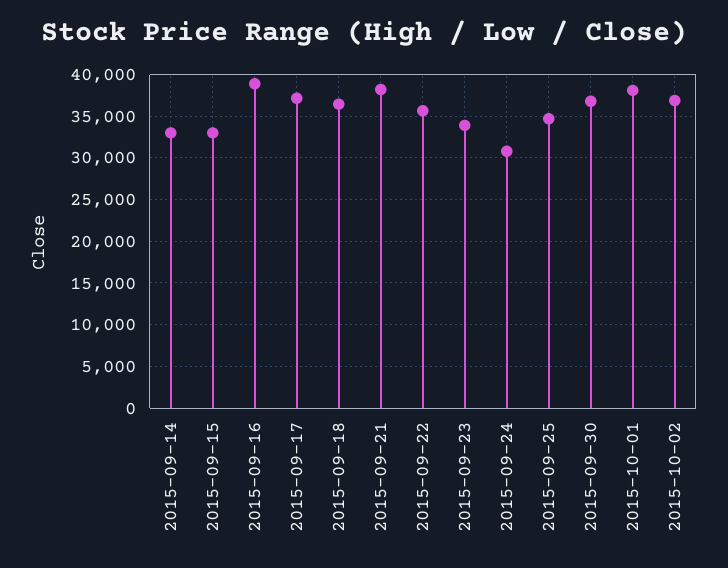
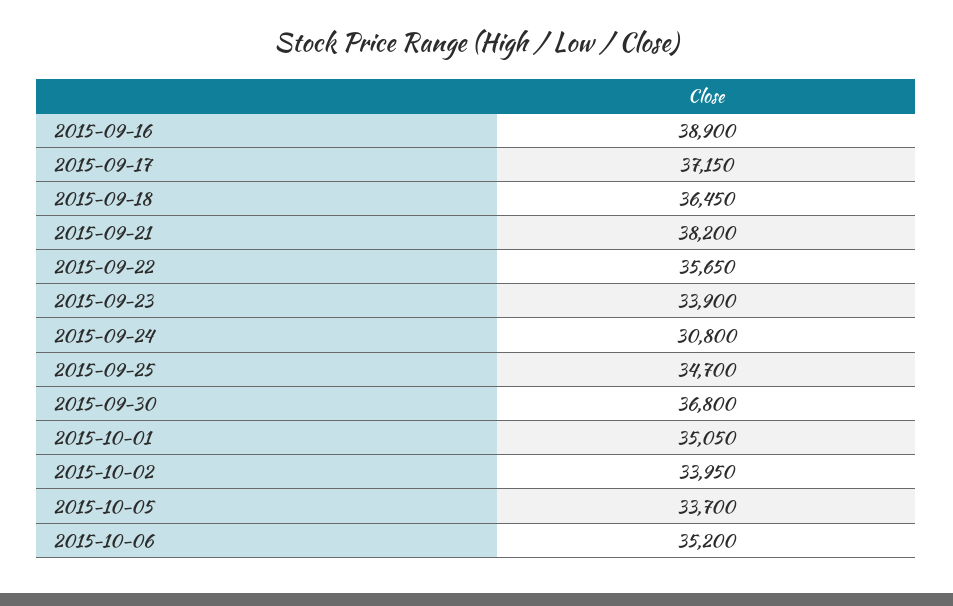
2015-09-14: 33000 -> none
2015-09-15: 33000 -> none
2015-10-01: 38000 -> 35050
2015-10-02: 37000 -> 33950
2015-10-05: none -> 33700
2015-10-06: none -> 35200

